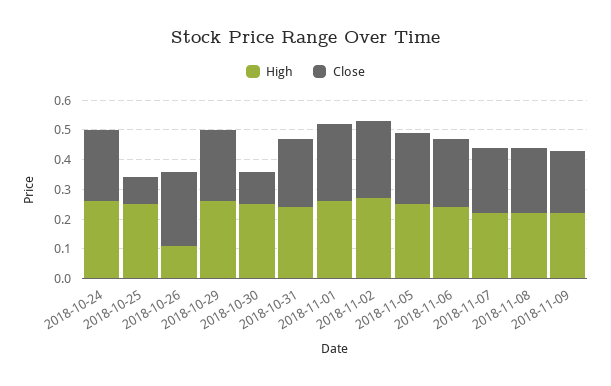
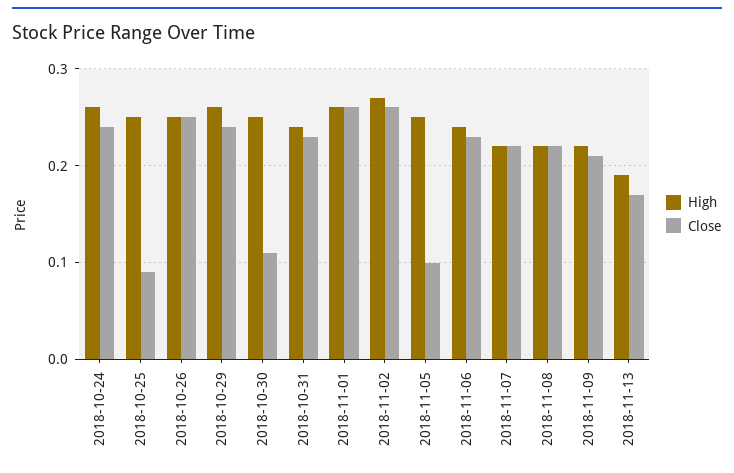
High, 2018-10-26: 0.1 -> 0.25
Close, 2018-11-05: 0.25 -> 0.1
High, 2018-11-13: none -> 0.19
Close, 2018-11-13: none -> 0.17

